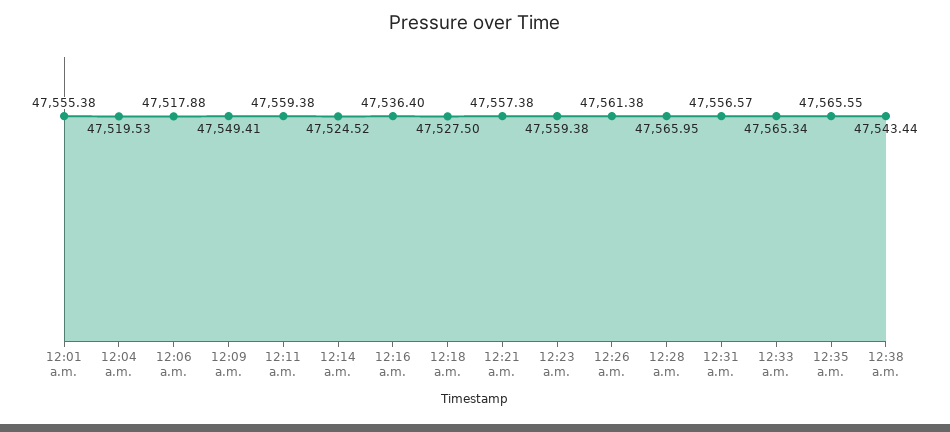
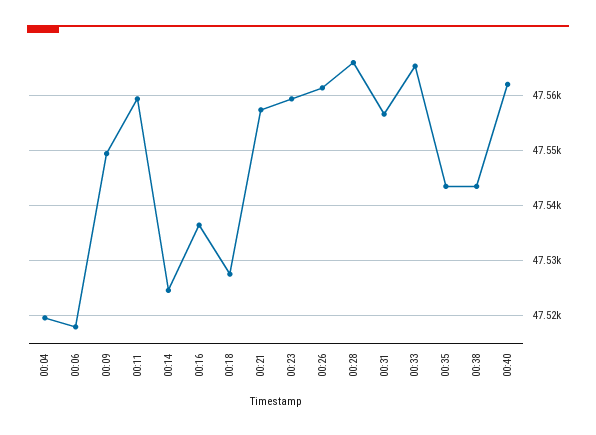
12:01 a.m.: 47555.38 -> none
12:35 a.m.: 47565.55 -> 47544
00:40: none -> 47562

